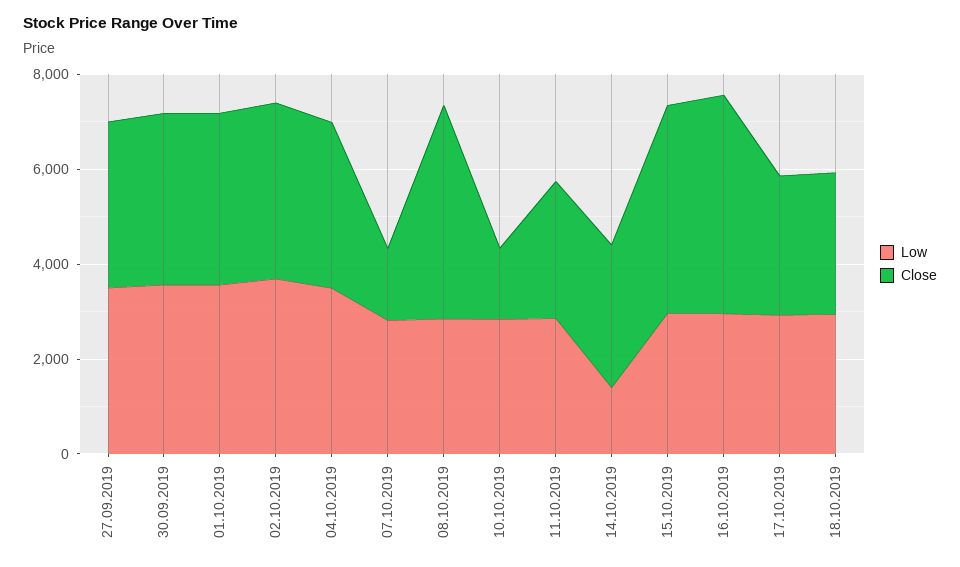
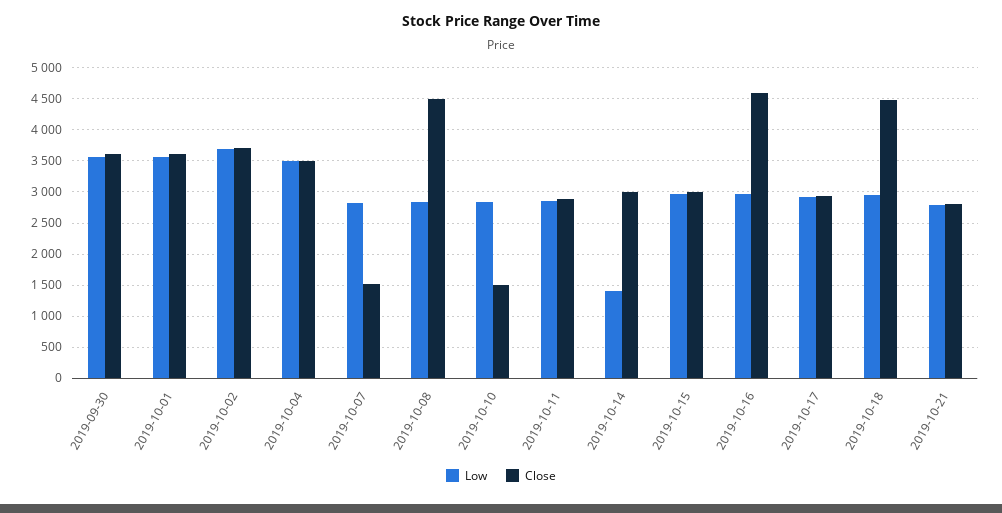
Low, 27.09.2019: 3500 -> none
Close, 27.09.2019: 3500 -> none
Close, 15.10.2019: 4500 -> 3000
Close, 18.10.2019: 3000 -> 4500
Low, 2019-10-21: none -> 2800
Close, 2019-10-21: none -> 2800

